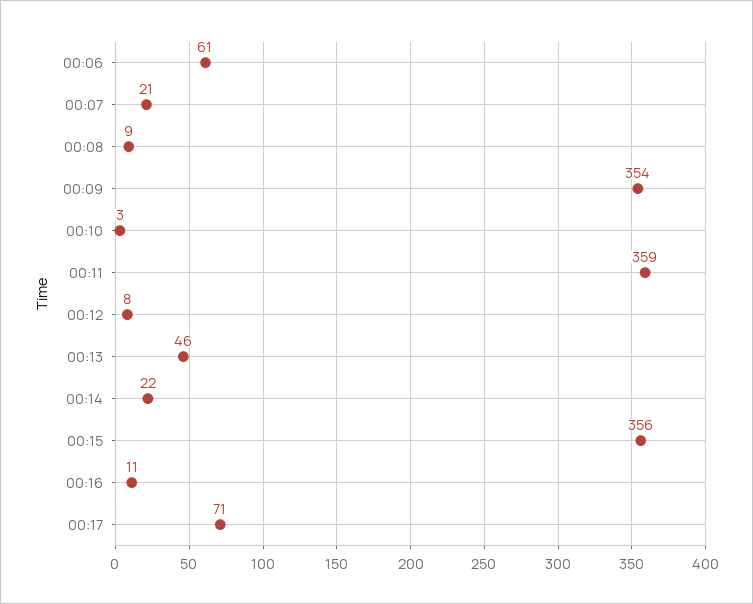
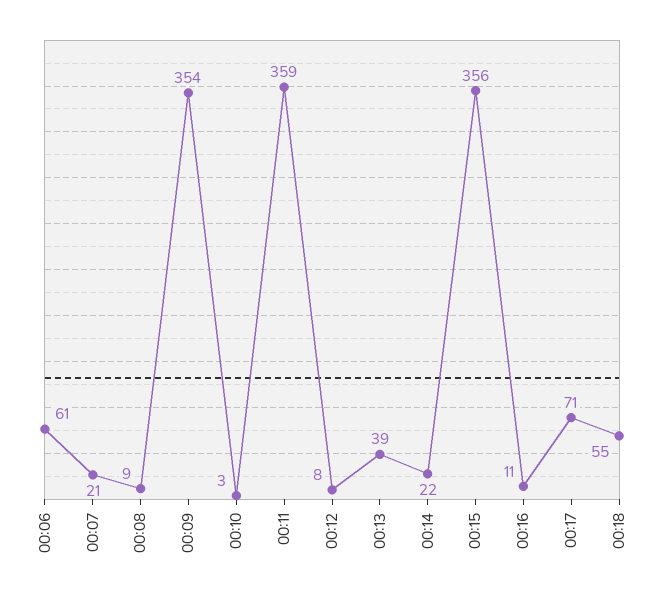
00:13: 46 -> 39
00:18: none -> 55

